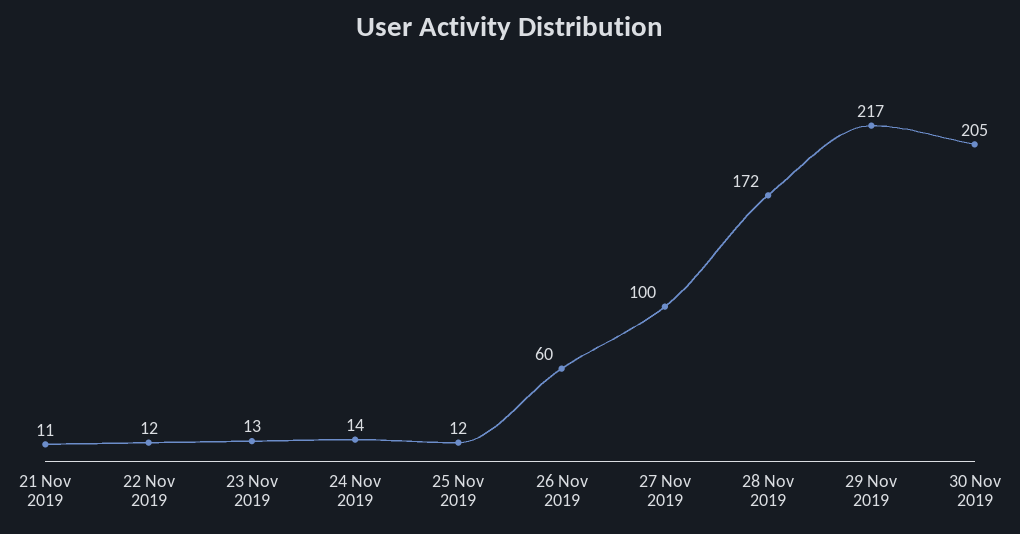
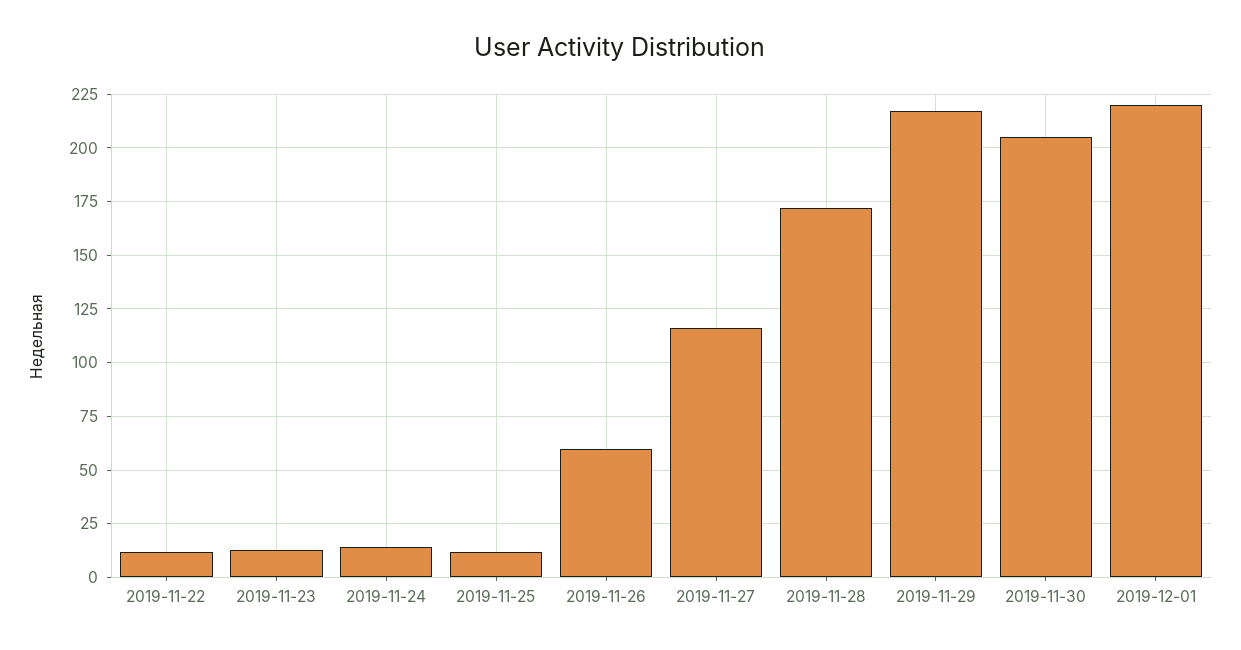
21 Nov 2019: 11 -> none
27 Nov 2019: 100 -> 115
2019-12-01: none -> 220

